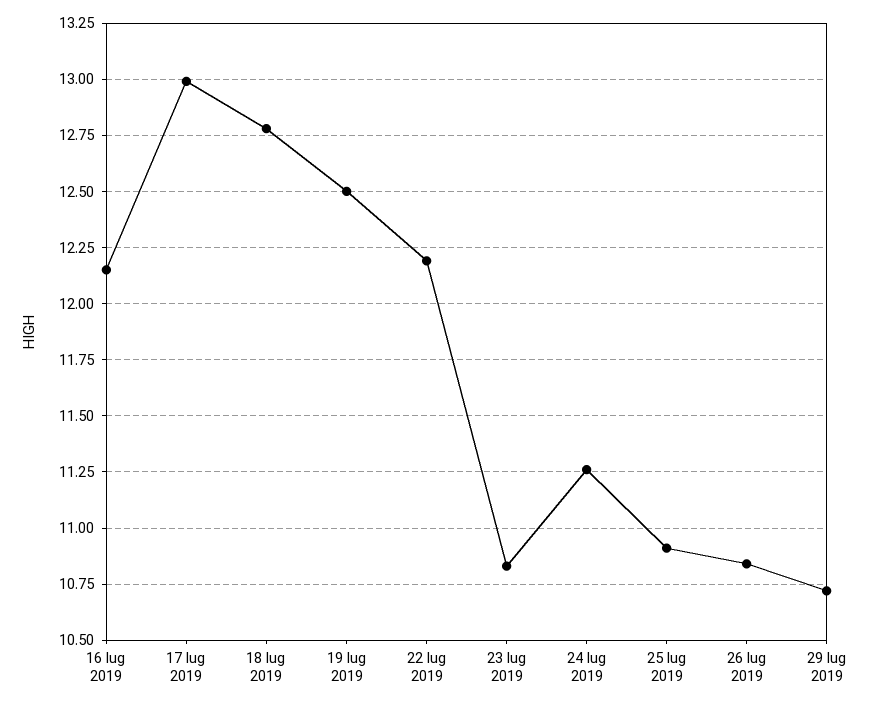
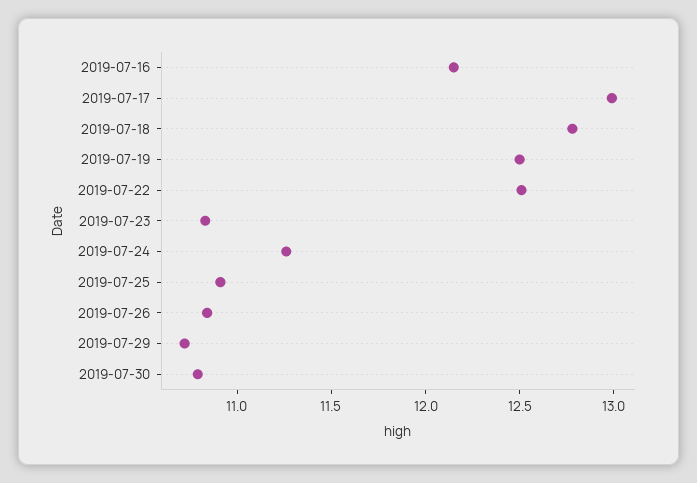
22 lug 2019: 12.2 -> 12.5
2019-07-30: none -> 10.8

